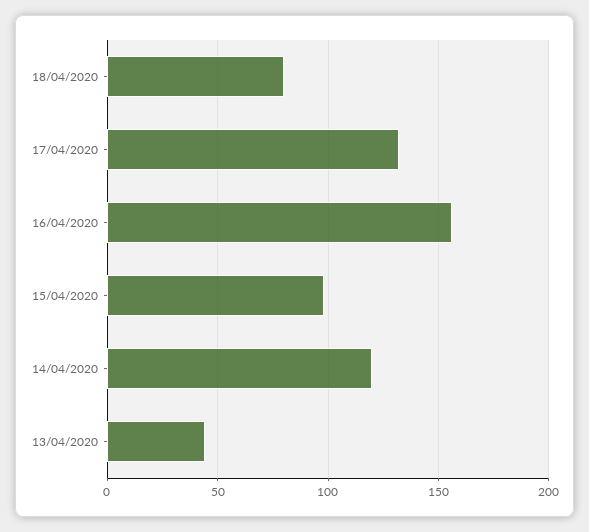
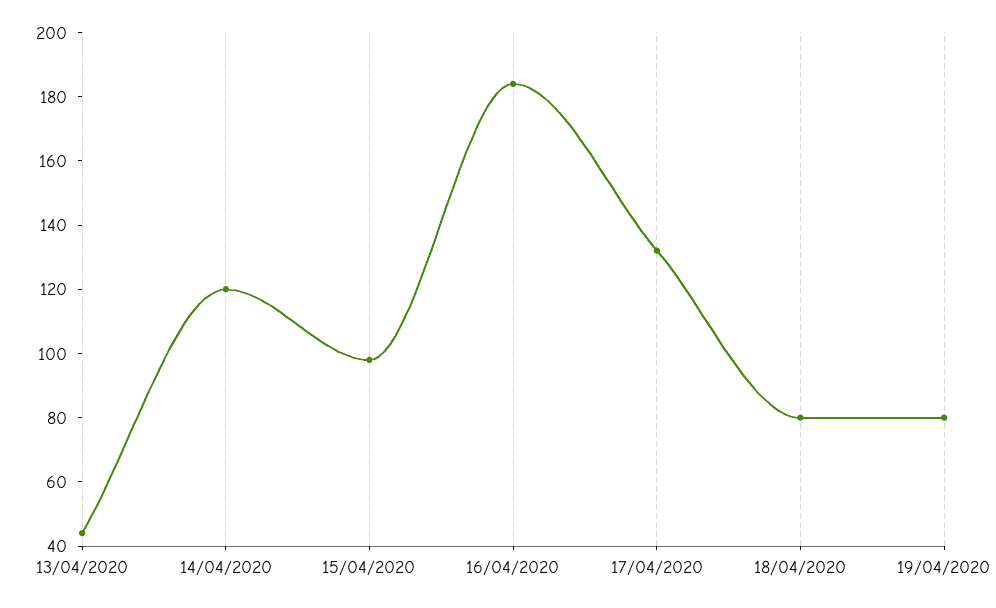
16/04/2020: 155 -> 185
19/04/2020: none -> 80

